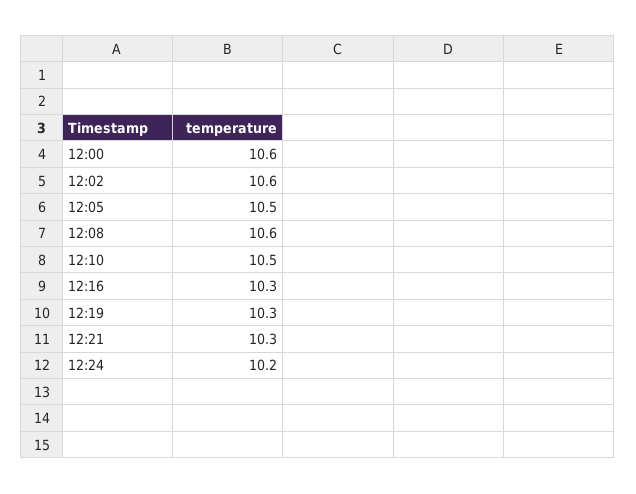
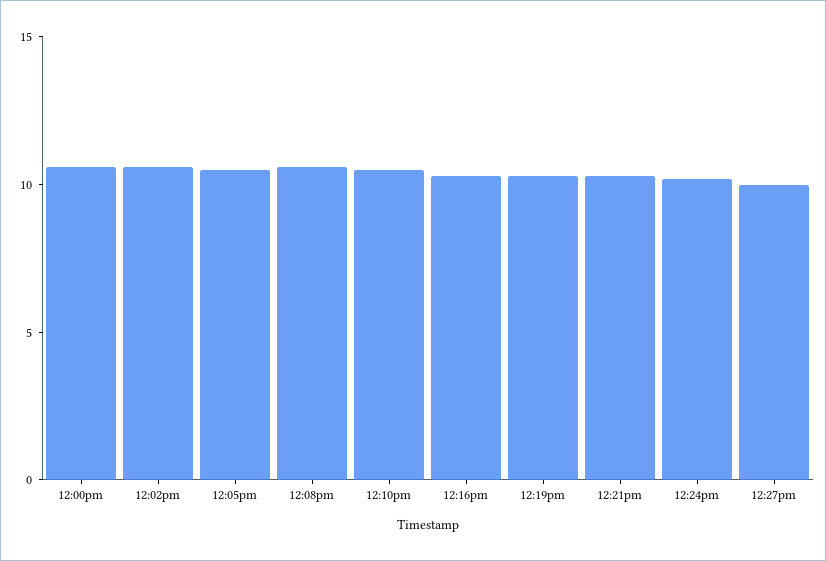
12:27pm: none -> 10

